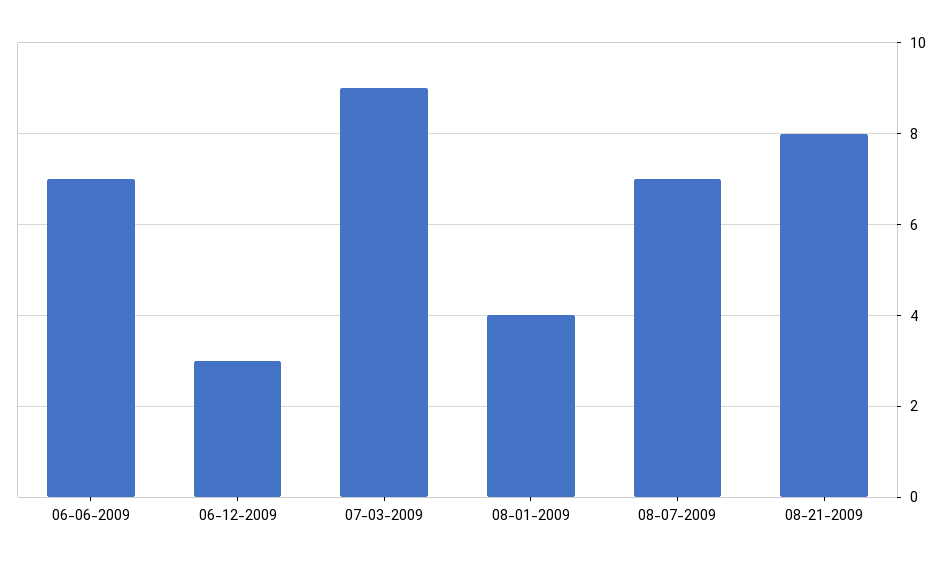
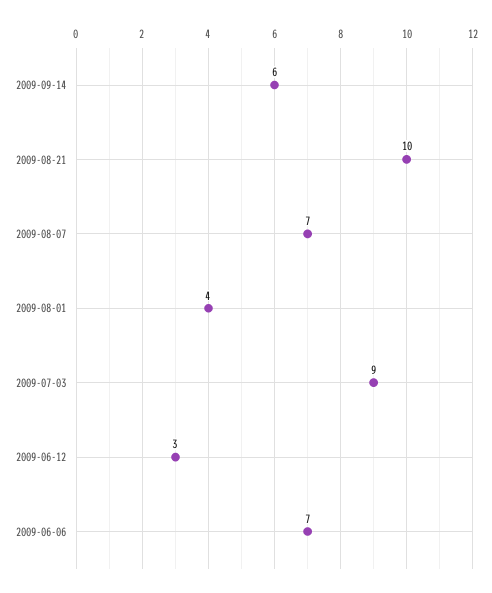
08-21-2009: 8 -> 10
2009-09-14: none -> 6

